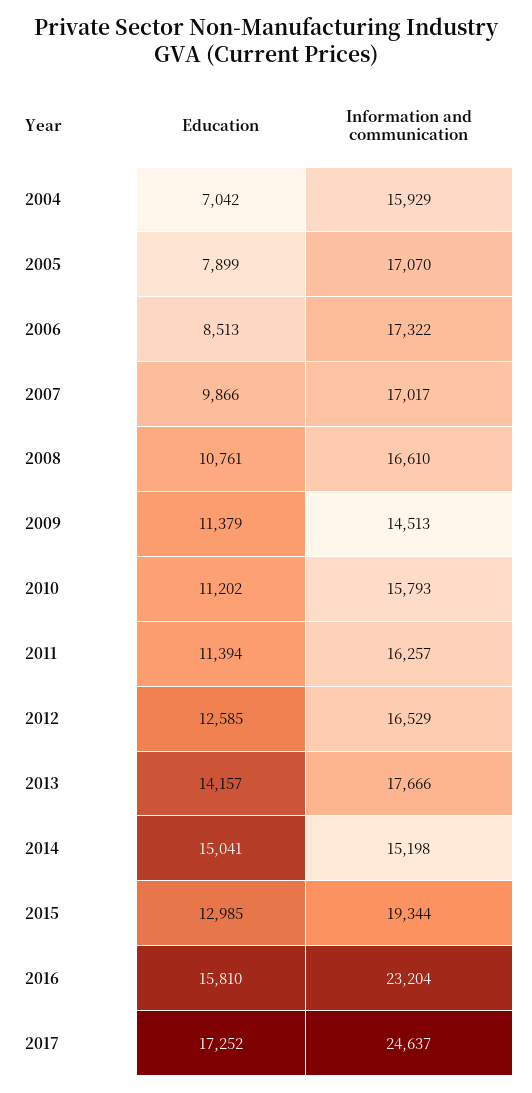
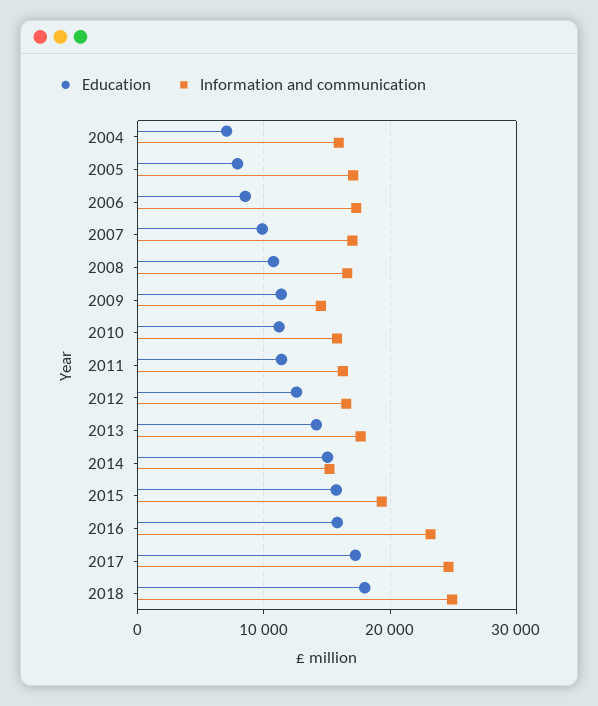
Education, 2015: 12985 -> 16000
Education, 2018: none -> 18000
Information and communication, 2018: none -> 25000

